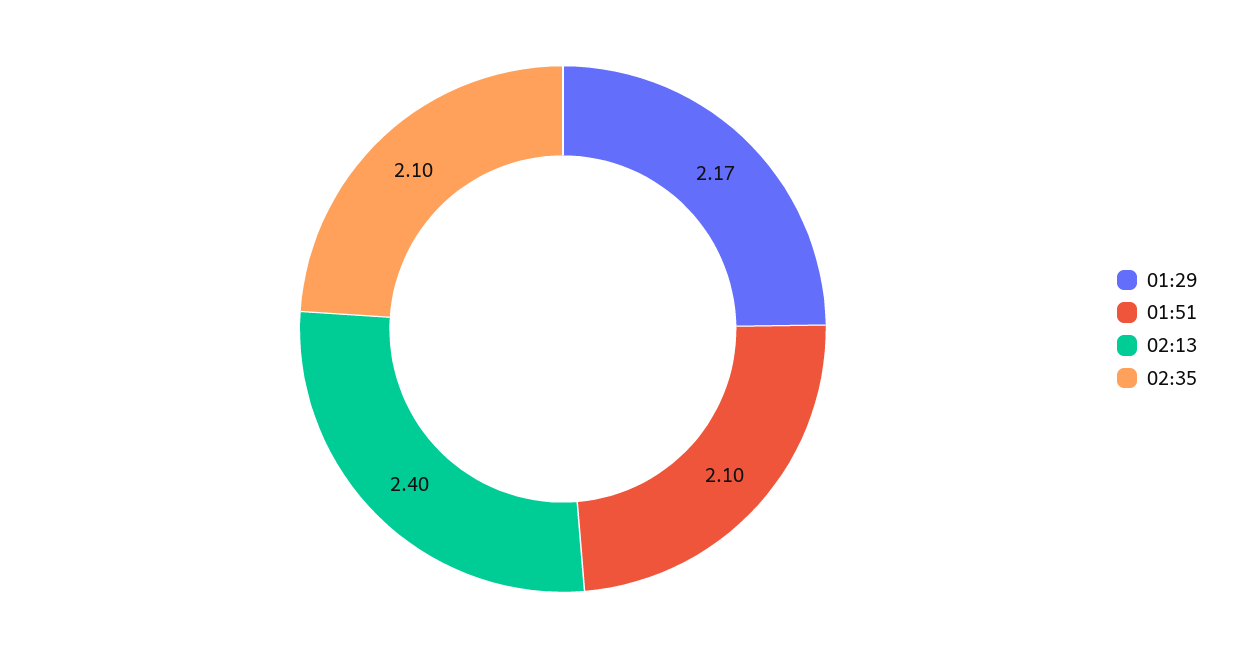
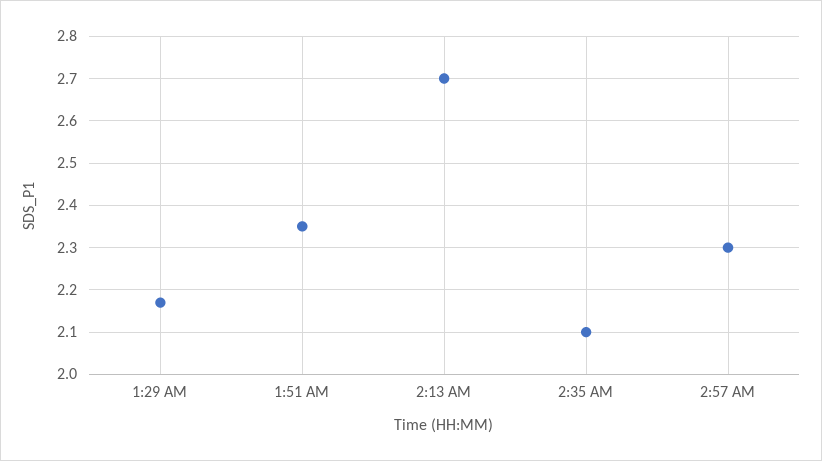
01:51: 2.1 -> 2.35
02:13: 2.4 -> 2.7
2:57 AM: none -> 2.3

